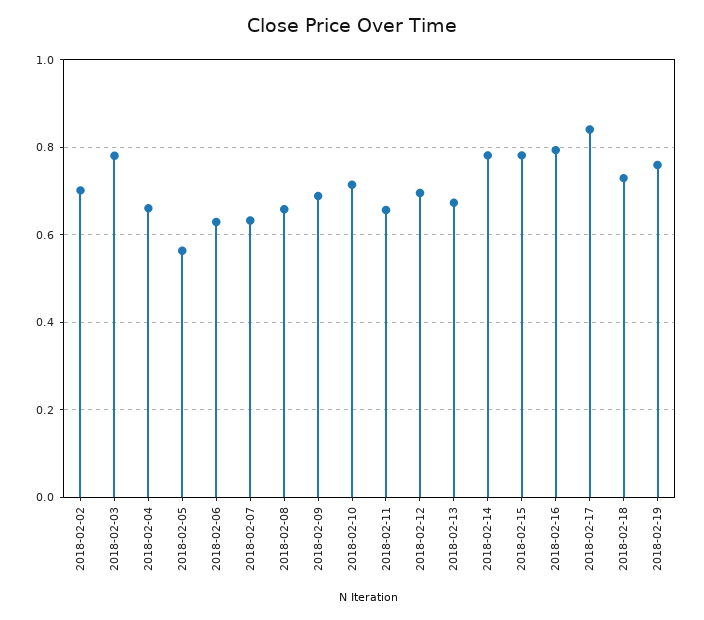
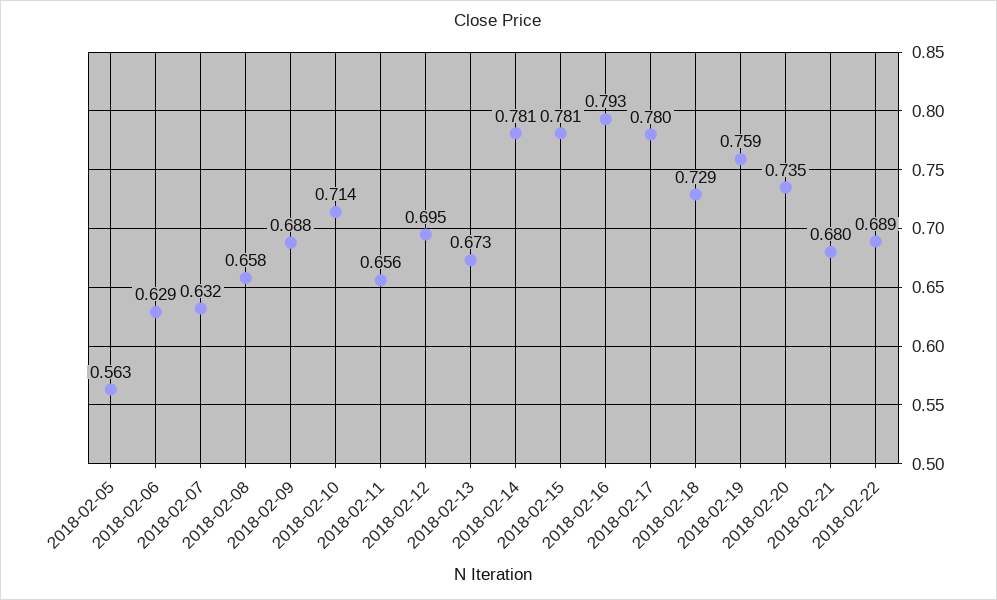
2018-02-02: 0.7 -> none
2018-02-03: 0.78 -> none
2018-02-04: 0.66 -> none
2018-02-17: 0.84 -> 0.78
2018-02-20: none -> 0.735
2018-02-21: none -> 0.68
2018-02-22: none -> 0.689

